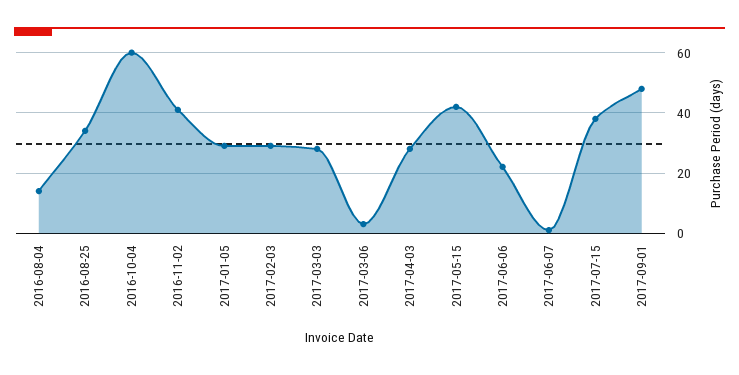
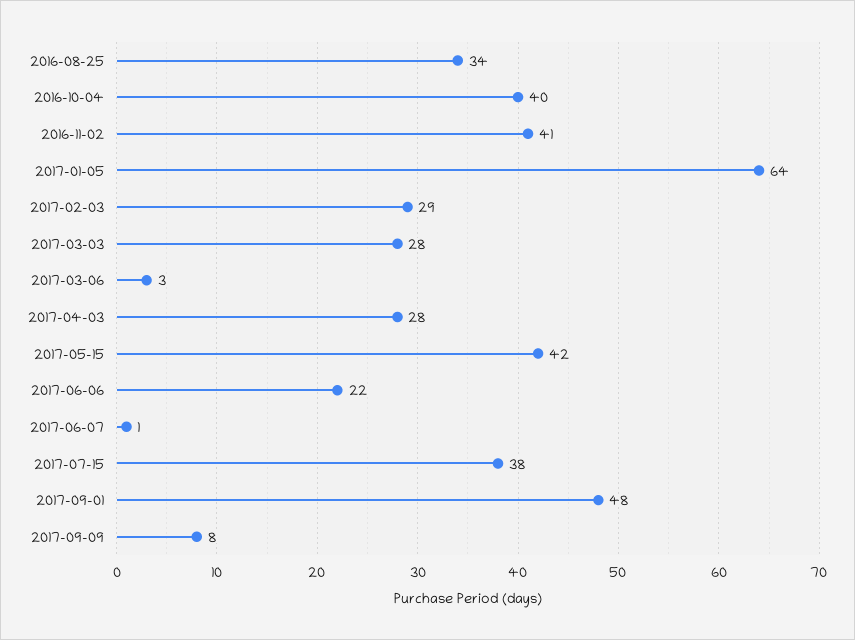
2016-08-04: 15 -> none
2016-10-04: 60 -> 40
2017-01-05: 30 -> 64
2017-09-09: none -> 8

